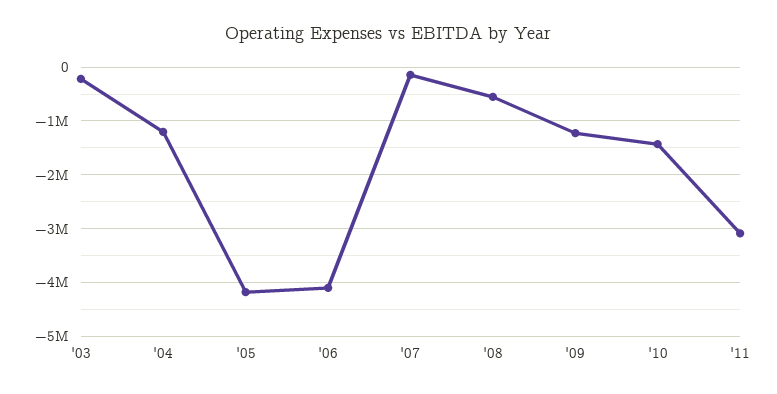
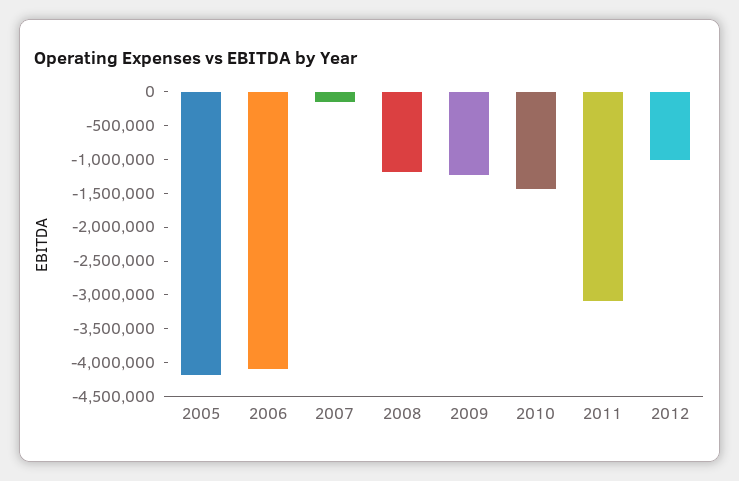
'03: -200000 -> none
'04: -1200000 -> none
'08: -600000 -> -1250000
2012: none -> -1000000

